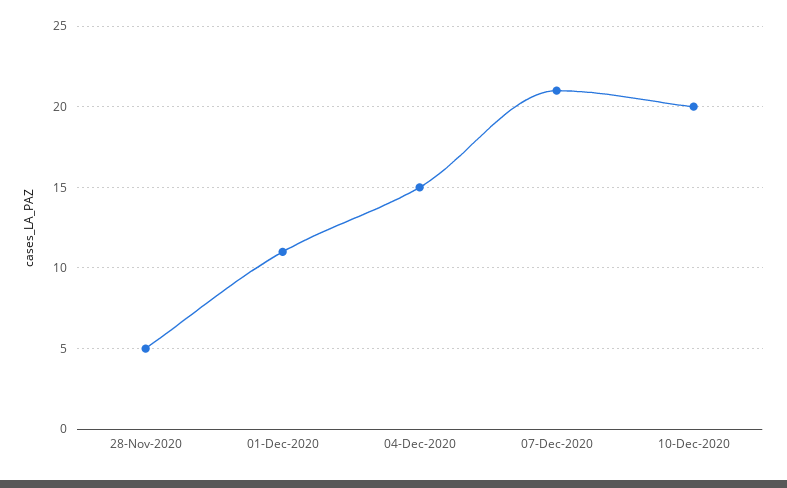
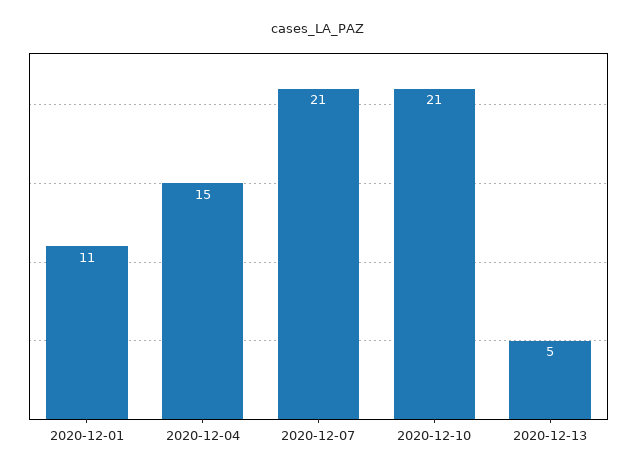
28-Nov-2020: 5 -> none
10-Dec-2020: 20 -> 21
2020-12-13: none -> 5

